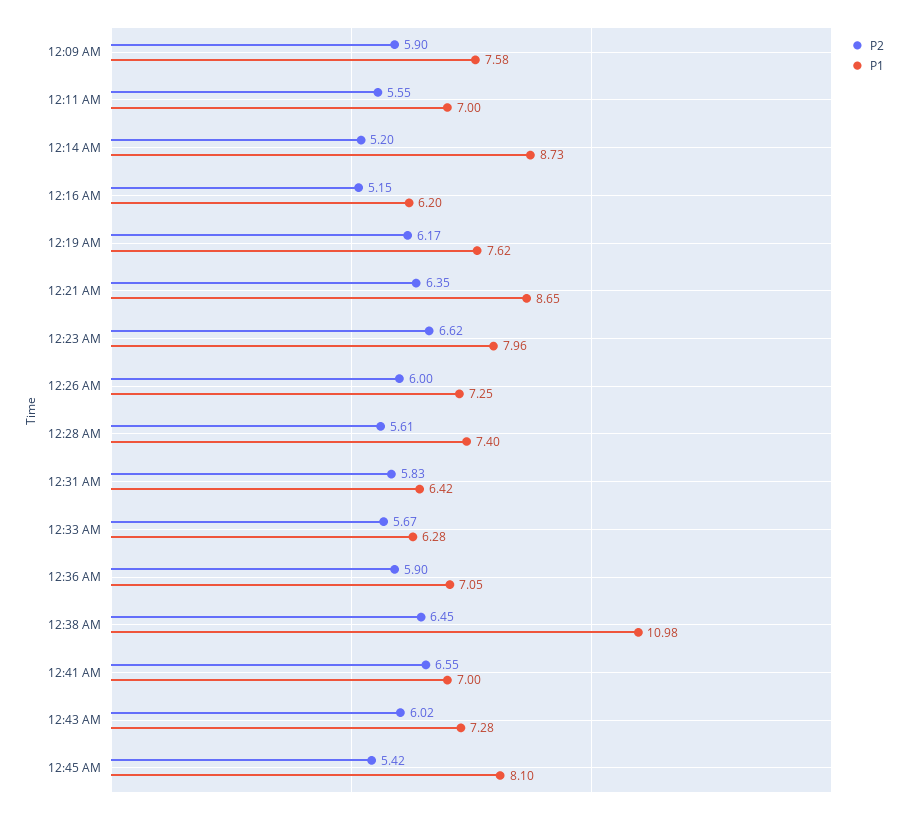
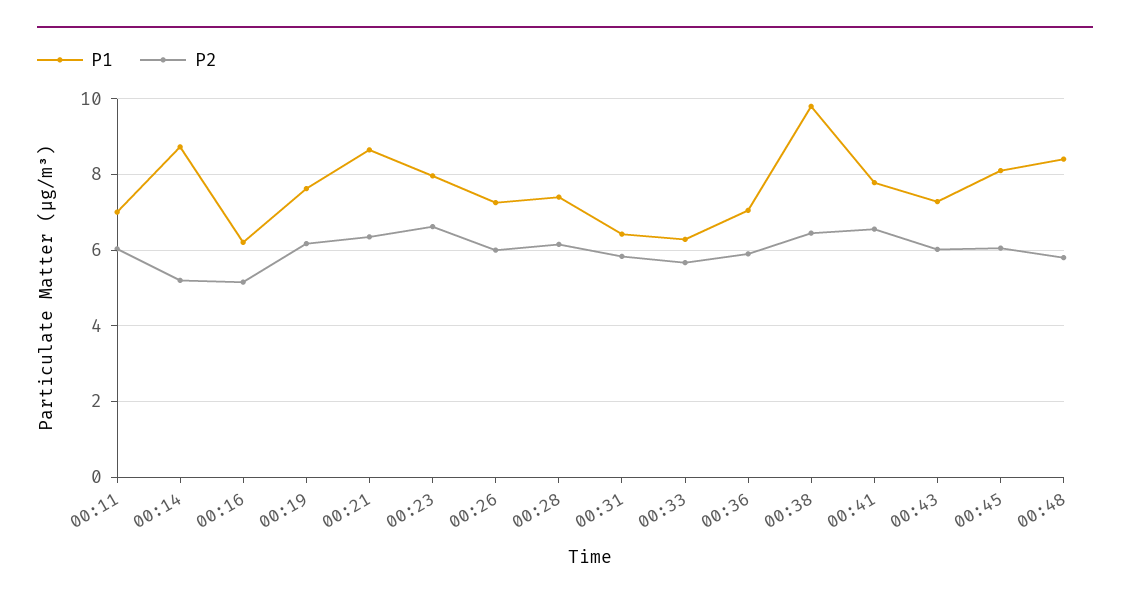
P2, 12:09 AM: 5.9 -> none
P1, 12:09 AM: 7.58 -> none
P2, 12:11 AM: 5.55 -> 6
P2, 12:28 AM: 5.61 -> 6.2
P1, 12:38 AM: 10.98 -> 9.8
P1, 12:41 AM: 7 -> 7.8
P2, 12:45 AM: 5.42 -> 6
P1, 00:48: none -> 8.4
P2, 00:48: none -> 5.8

